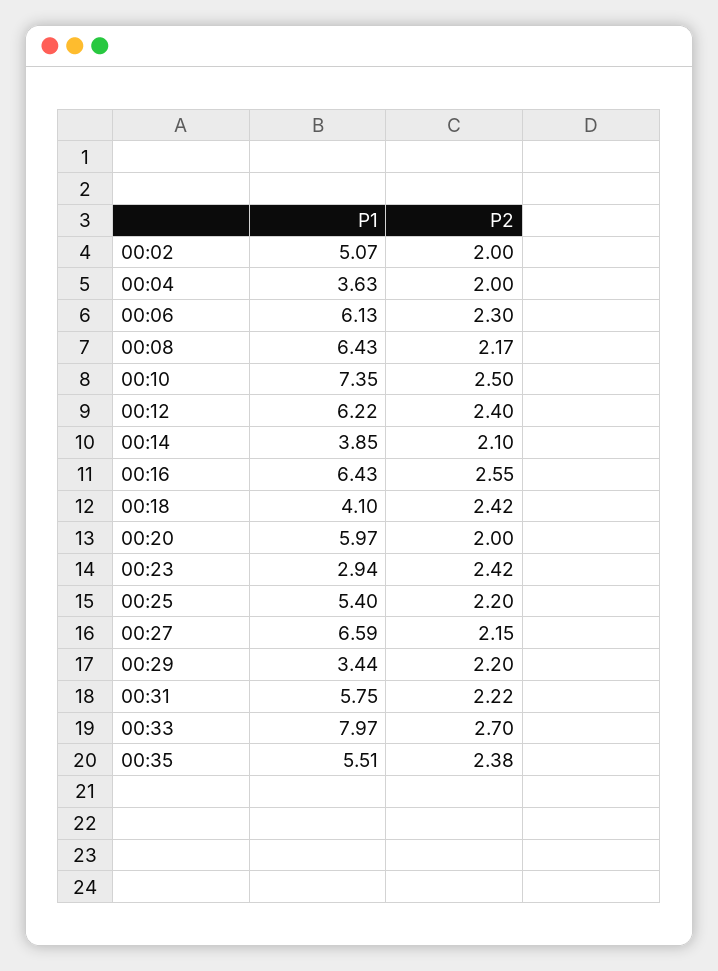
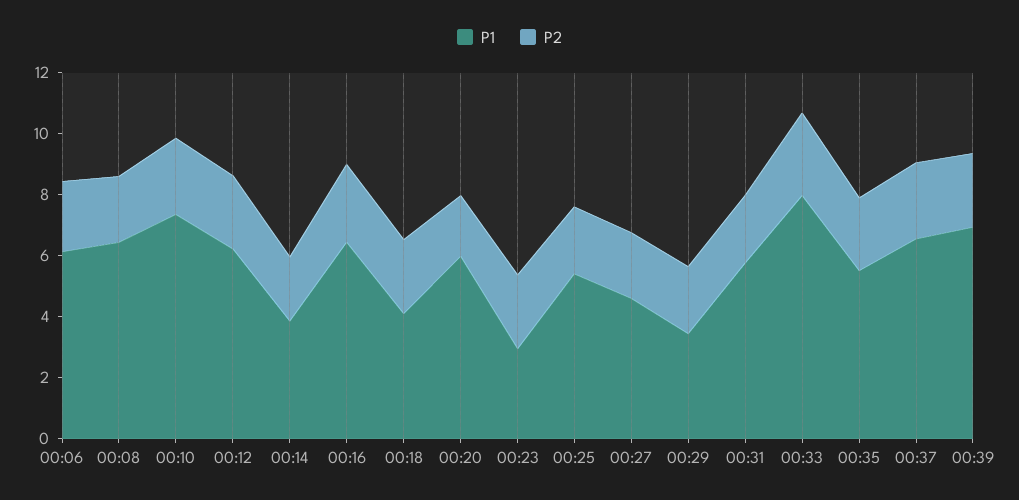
P1, 00:02: 5.07 -> none
P2, 00:02: 2 -> none
P1, 00:04: 3.63 -> none
P2, 00:04: 2 -> none
P1, 00:27: 6.59 -> 4.5
P1, 00:37: none -> 6.5
P2, 00:37: none -> 2.5
P1, 00:39: none -> 7
P2, 00:39: none -> 2.5

